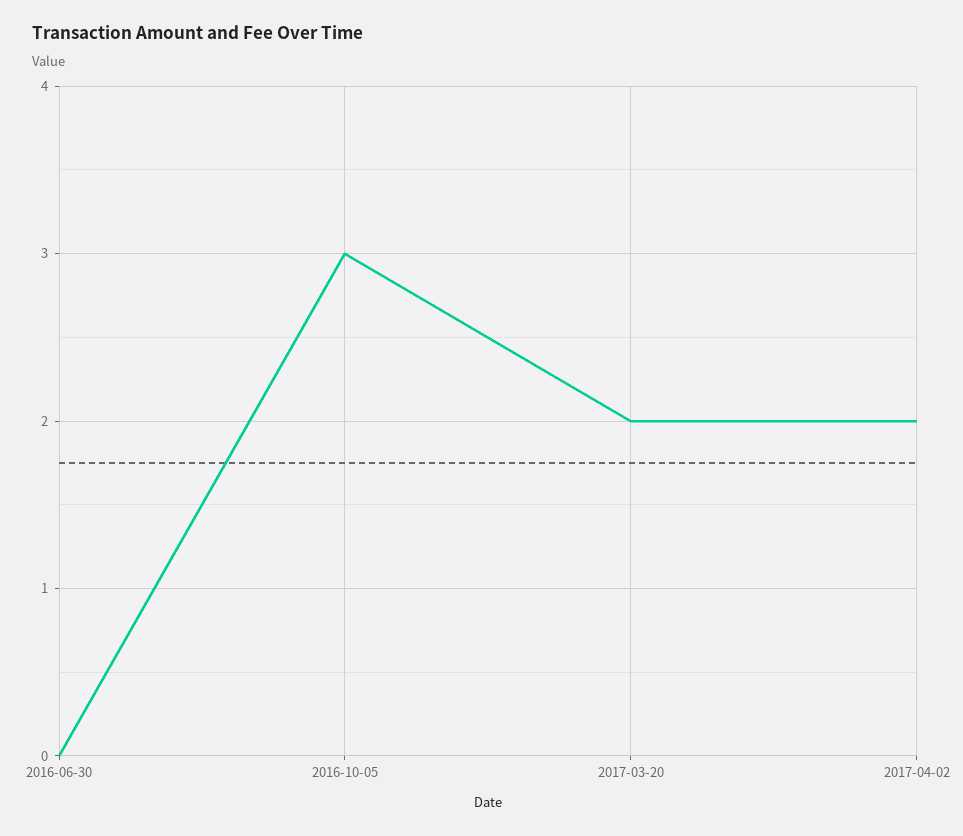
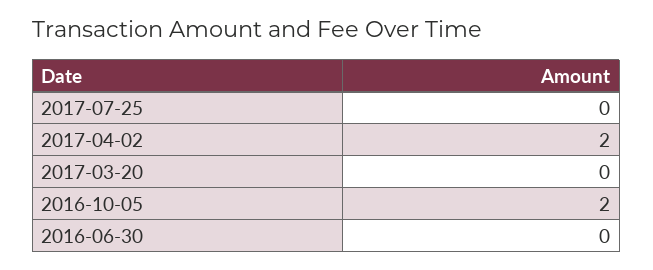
2016-10-05: 3 -> 2
2017-03-20: 2 -> 0
2017-07-25: none -> 0

